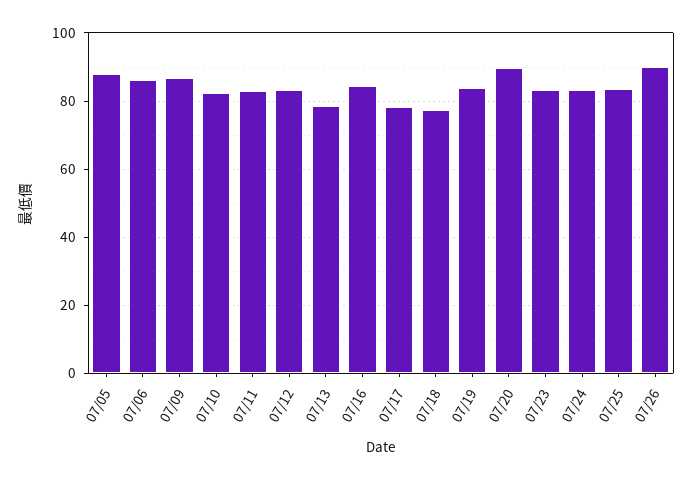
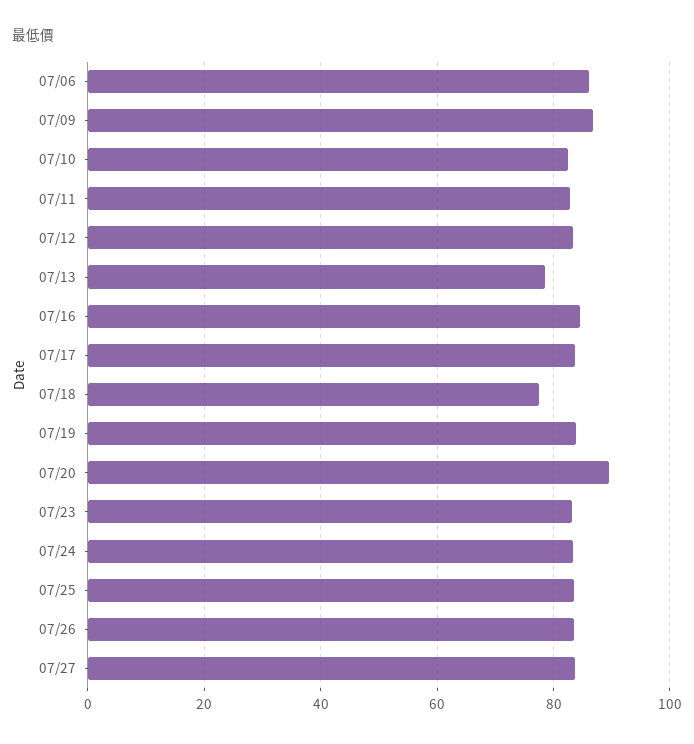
07/05: 88 -> none
07/17: 78 -> 84
07/26: 90 -> 84
07/27: none -> 84

